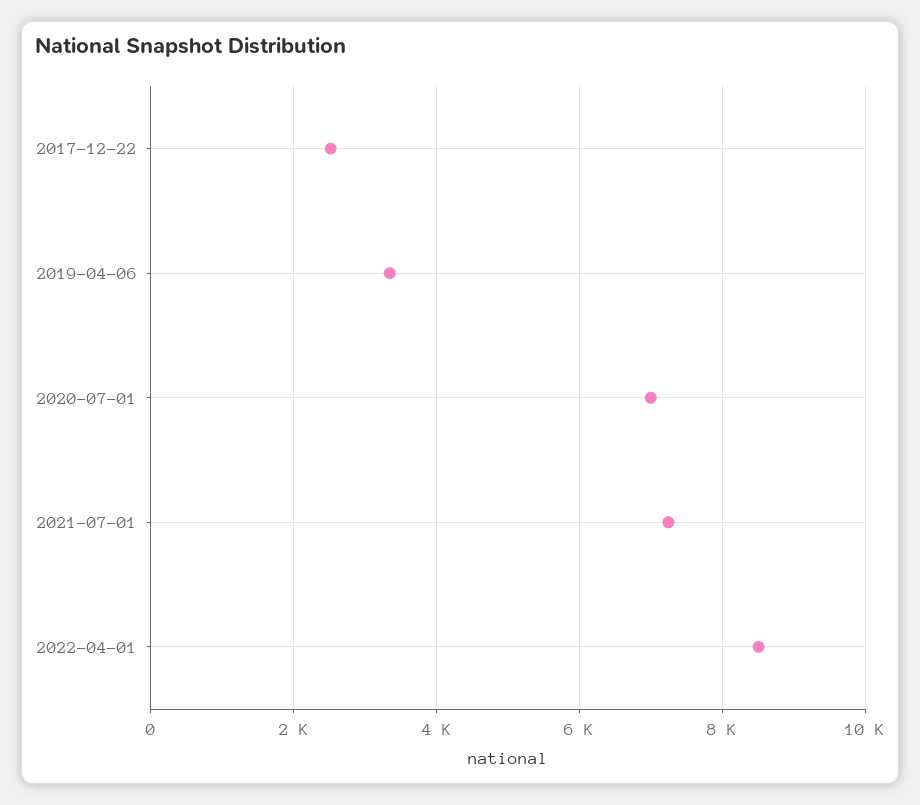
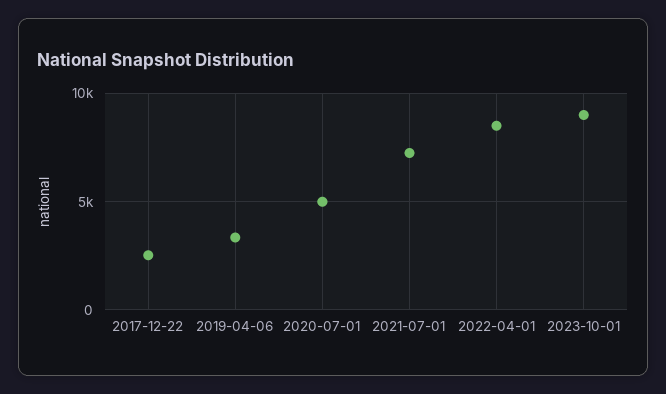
2020-07-01: 7000 -> 5000
2023-10-01: none -> 9000

